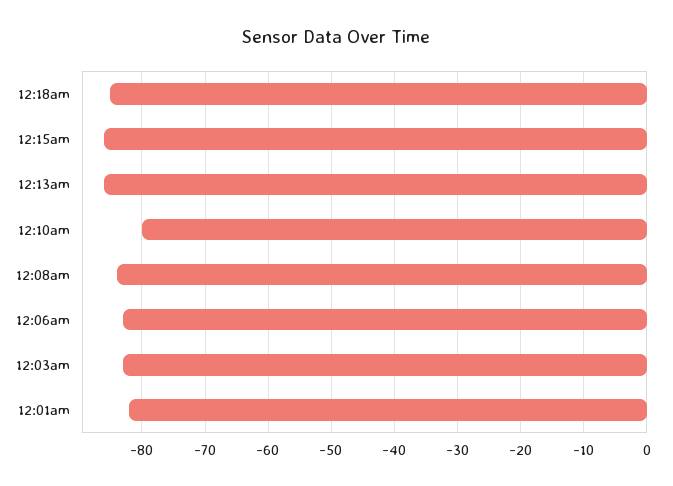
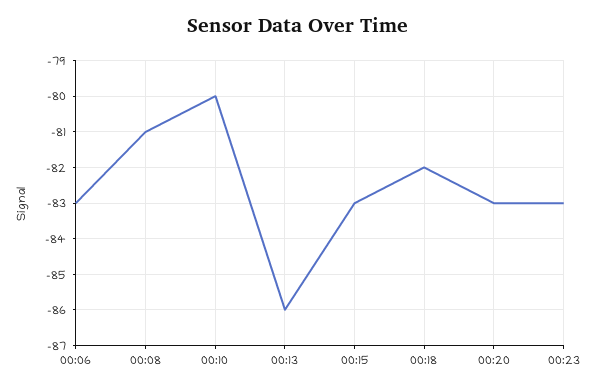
12:18am: -85 -> -82
12:15am: -86 -> -83
12:08am: -84 -> -81
12:03am: -83 -> none
12:01am: -82 -> none
00:20: none -> -83
00:23: none -> -83

